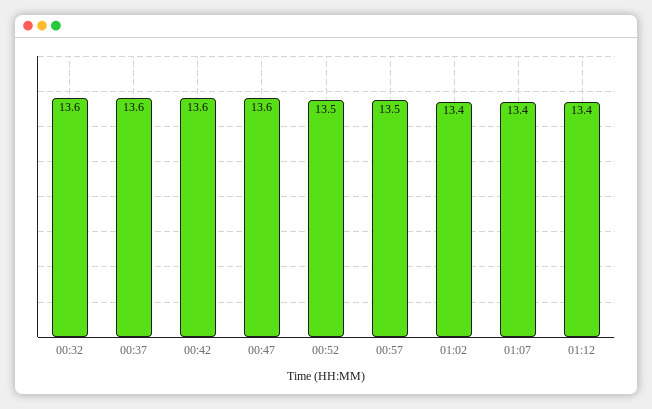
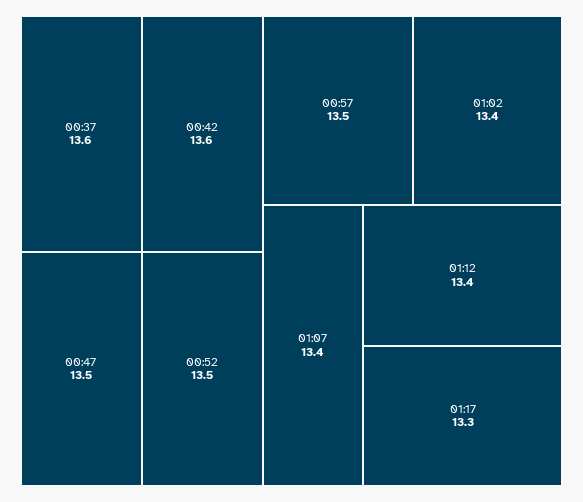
00:32: 13.6 -> none
00:47: 13.6 -> 13.5
01:17: none -> 13.3

